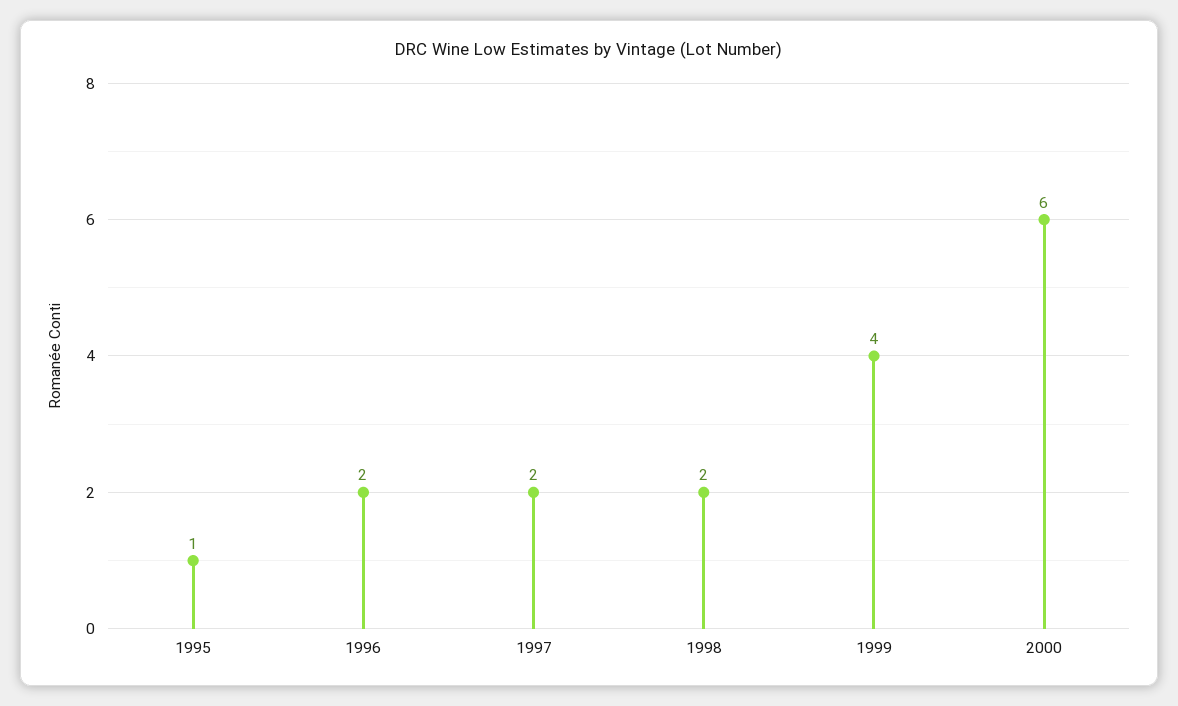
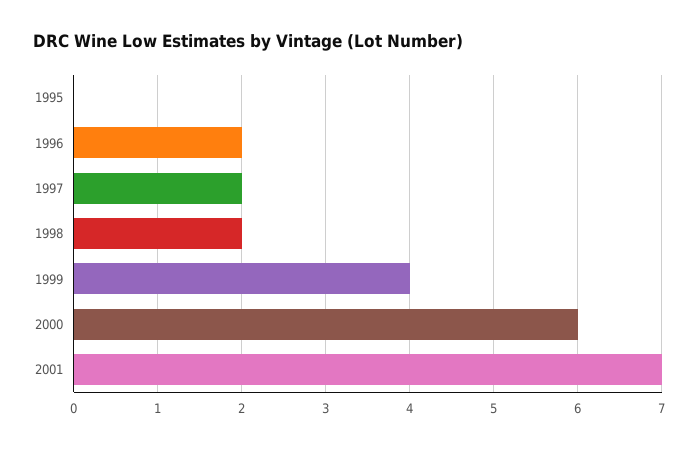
1995: 1 -> 0
2001: none -> 7

